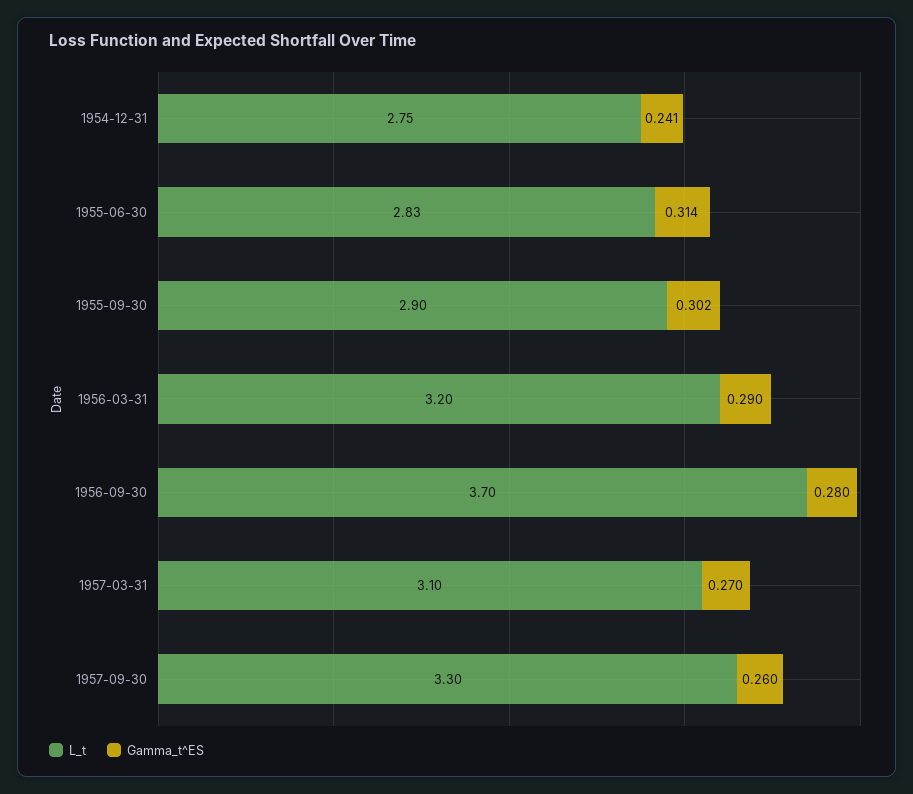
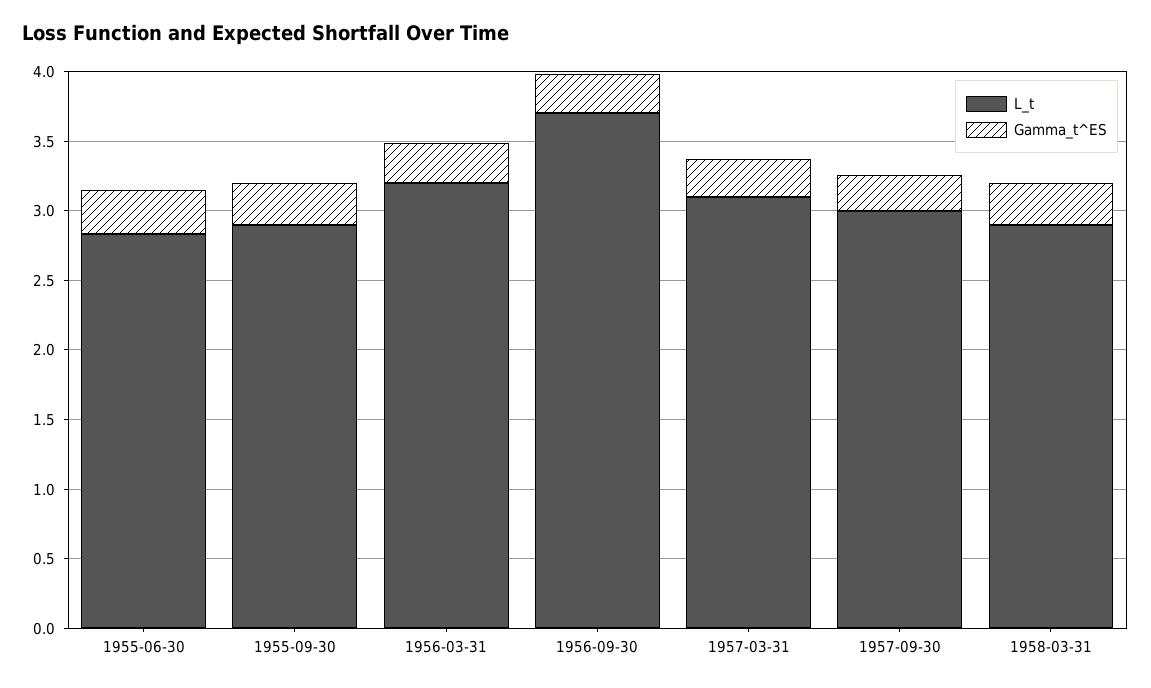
L_t, 1954-12-31: 2.75 -> none
Gamma_t^ES, 1954-12-31: 0.241 -> none
L_t, 1957-09-30: 3.3 -> 3
L_t, 1958-03-31: none -> 2.9
Gamma_t^ES, 1958-03-31: none -> 0.3

